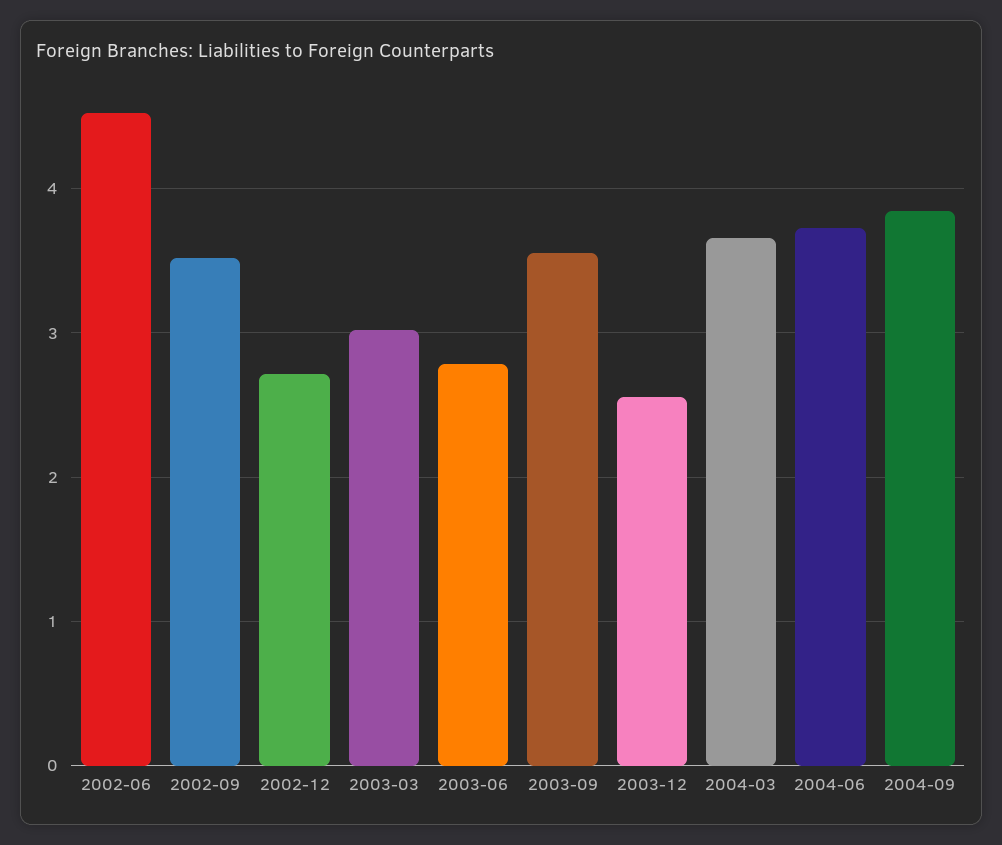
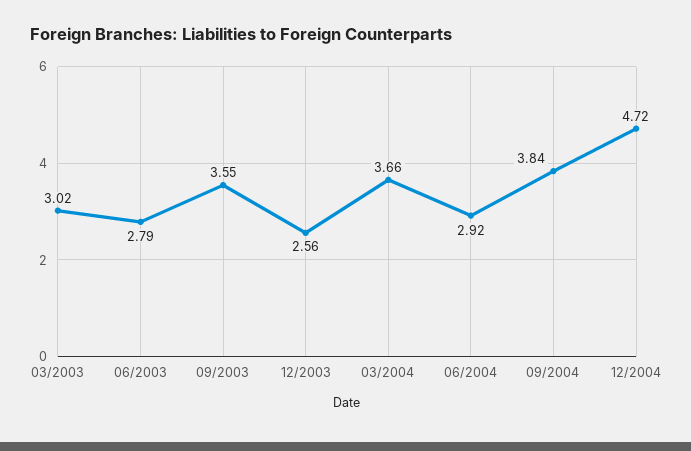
2002-06: 4.5 -> none
2002-09: 3.5 -> none
2002-12: 2.7 -> none
2004-06: 3.7 -> 2.92
12/2004: none -> 4.72

